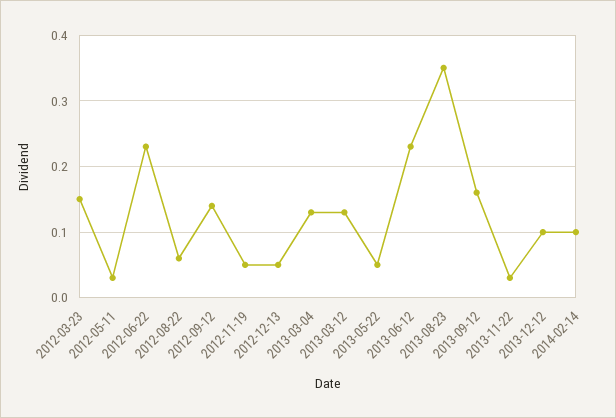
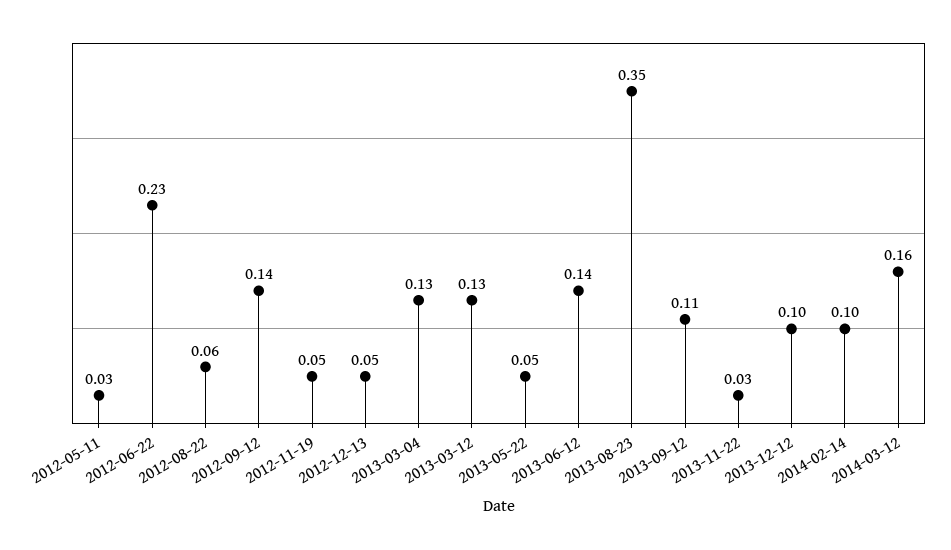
2012-03-23: 0.15 -> none
2013-06-12: 0.23 -> 0.14
2013-09-12: 0.16 -> 0.11
2014-03-12: none -> 0.16

